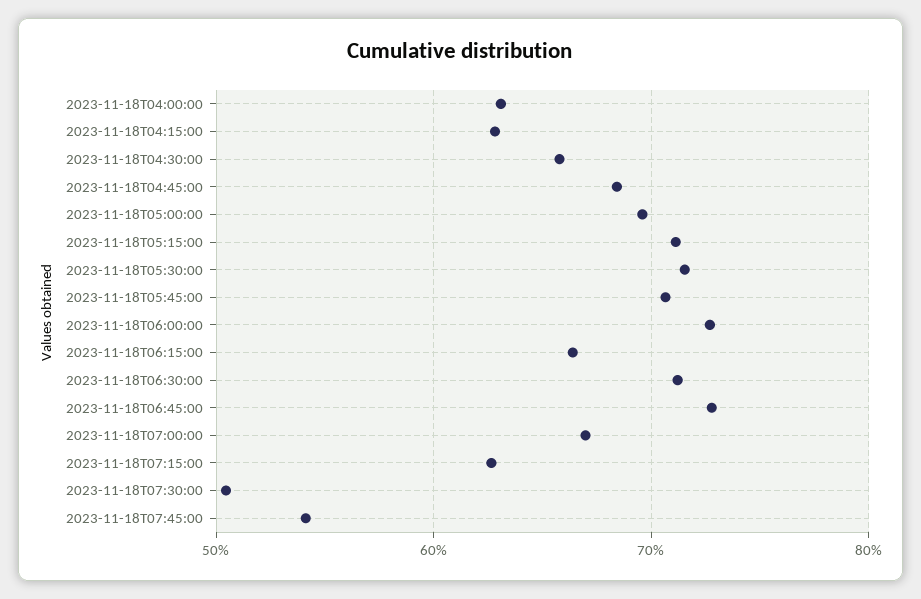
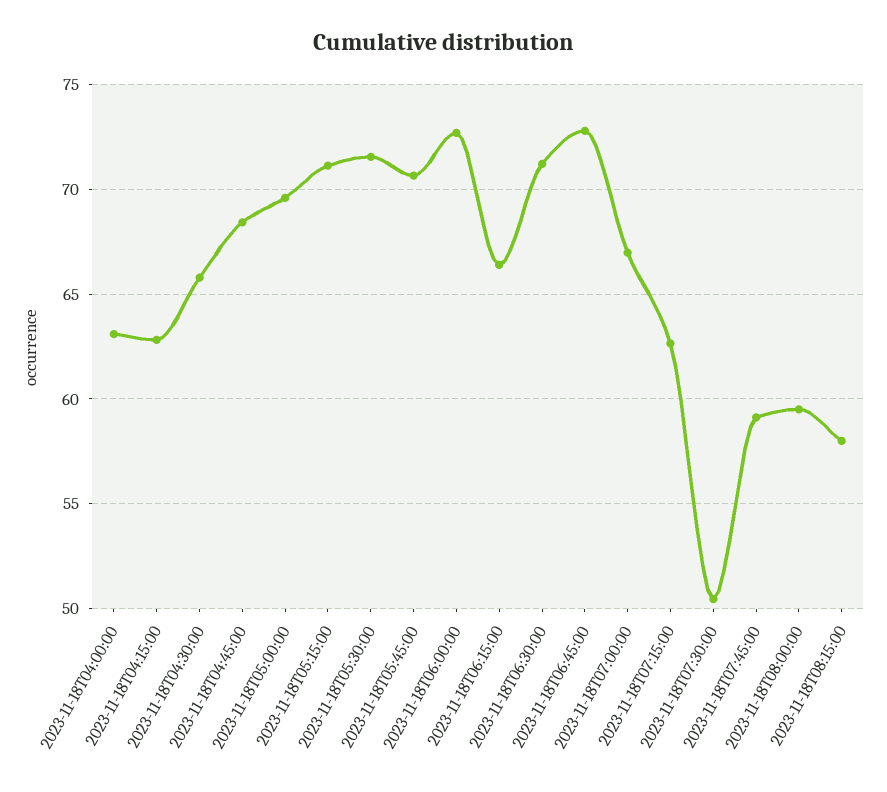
2023-11-18T07:45:00: 54 -> 59
2023-11-18T08:00:00: none -> 59.5
2023-11-18T08:15:00: none -> 58

